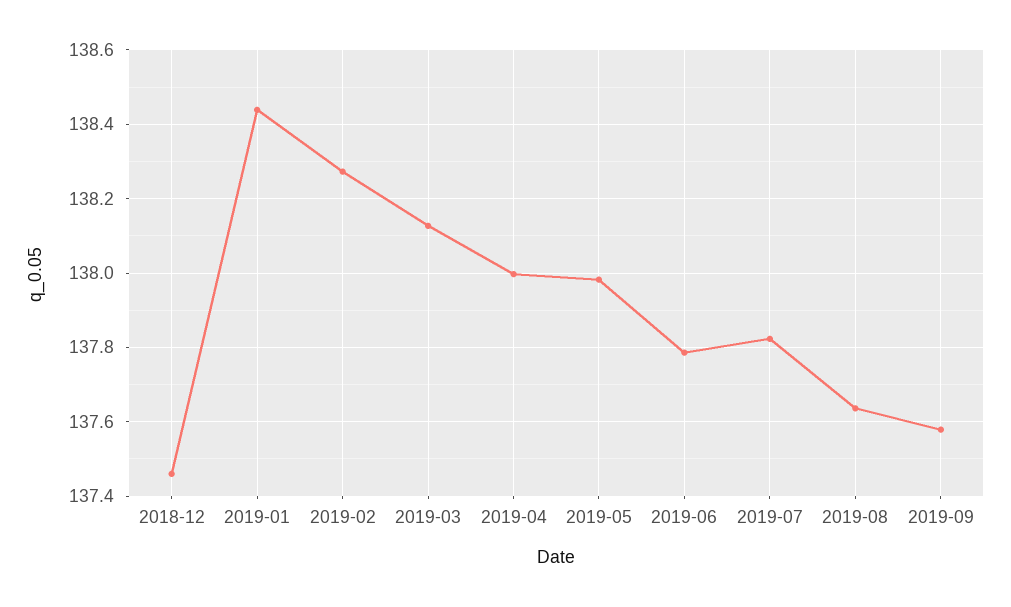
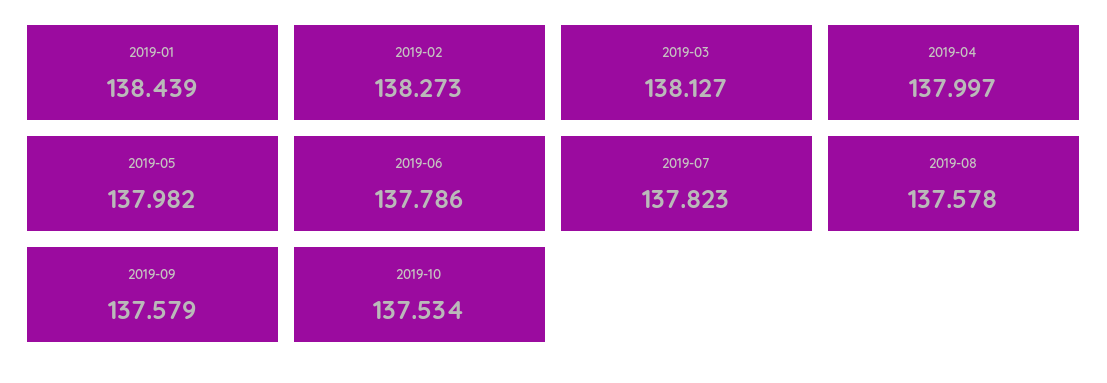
2018-12: 137.46 -> none
2019-08: 137.64 -> 137.578
2019-10: none -> 137.534

